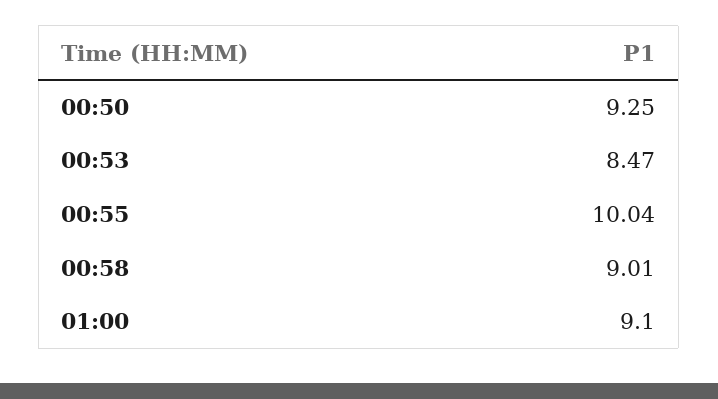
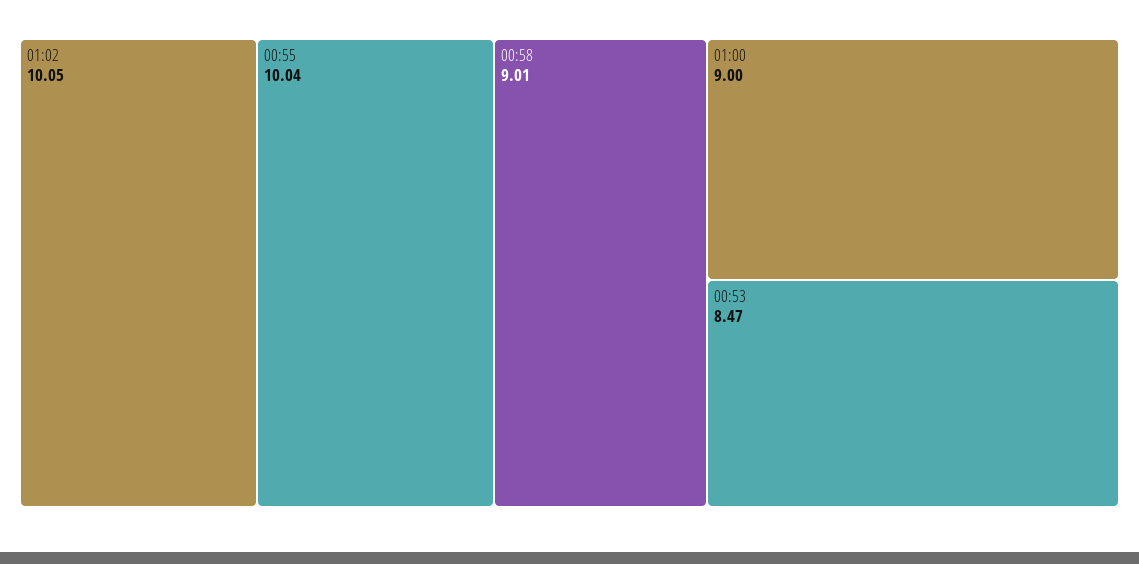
00:50: 9.25 -> none
01:00: 9.1 -> 9
01:02: none -> 10.05

